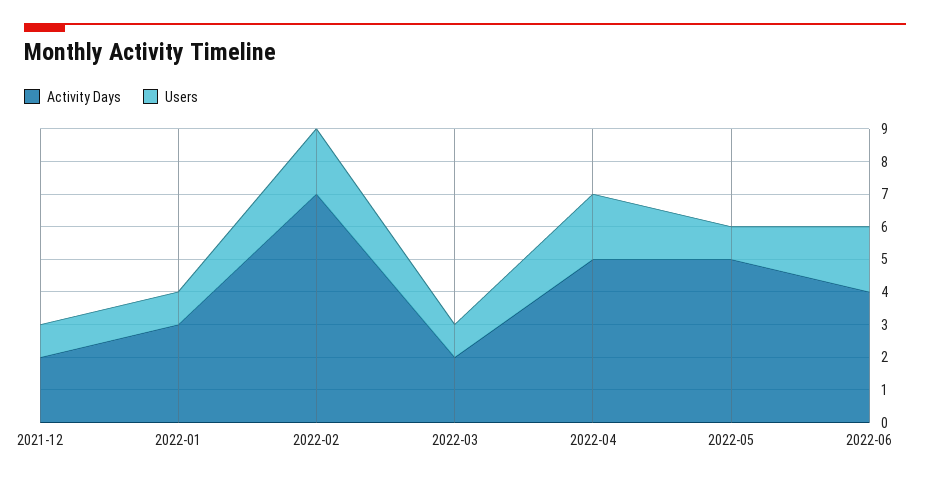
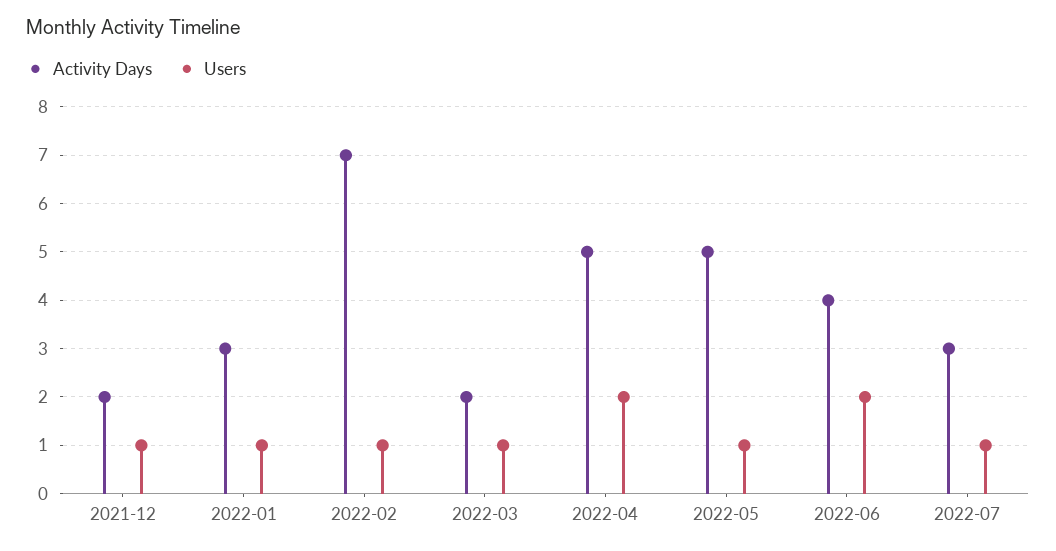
Users, 2022-02: 2 -> 1
Activity Days, 2022-07: none -> 3
Users, 2022-07: none -> 1

